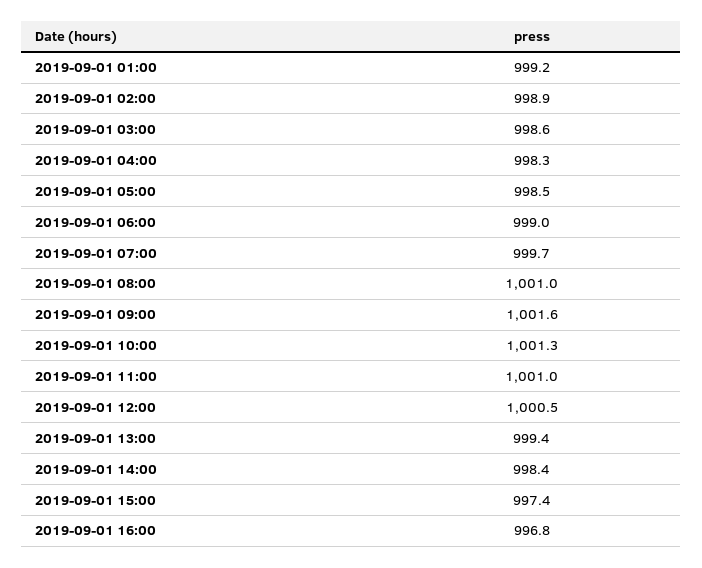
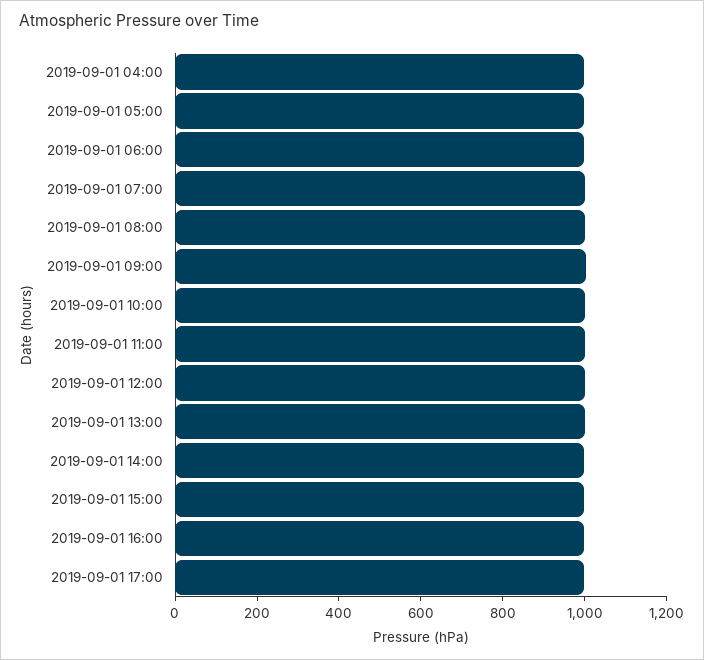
2019-09-01 01:00: 999.2 -> none
2019-09-01 02:00: 998.9 -> none
2019-09-01 03:00: 998.6 -> none
2019-09-01 17:00: none -> 1000

